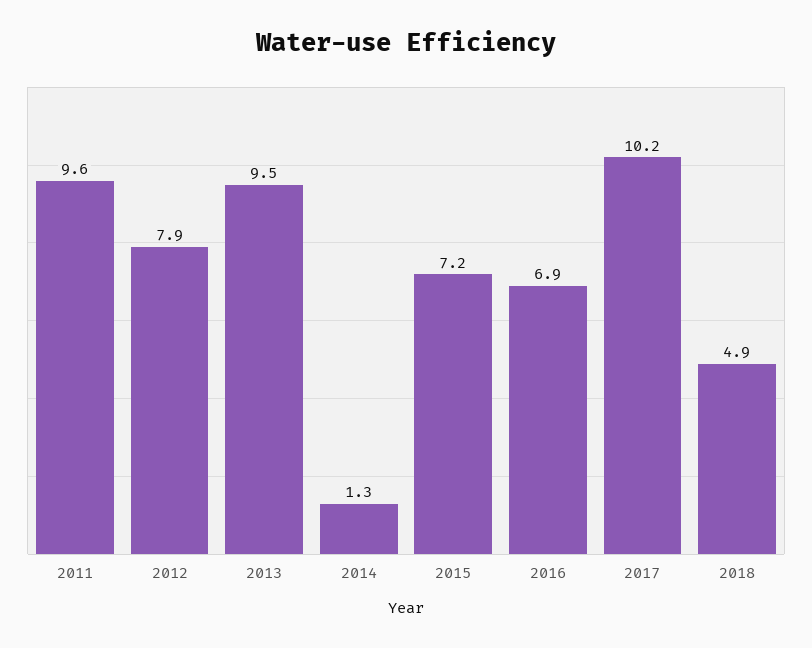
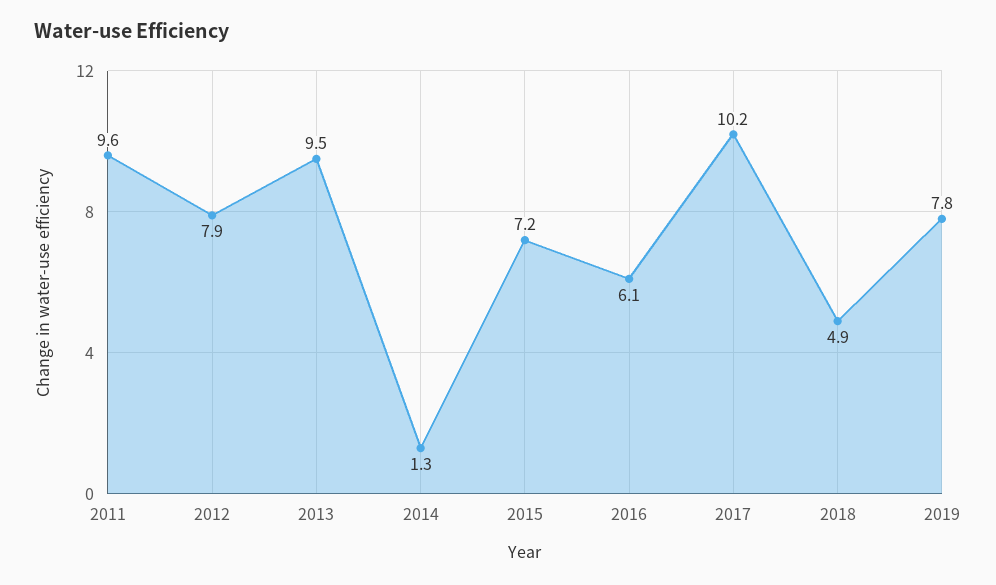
2016: 6.9 -> 6.1
2019: none -> 7.8

